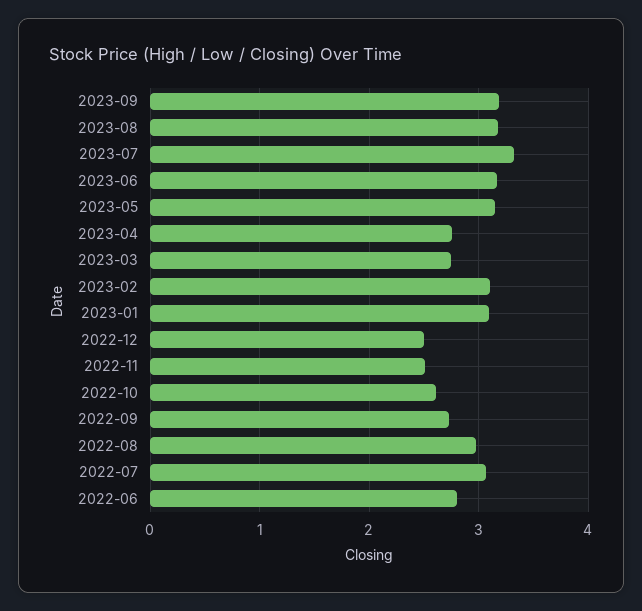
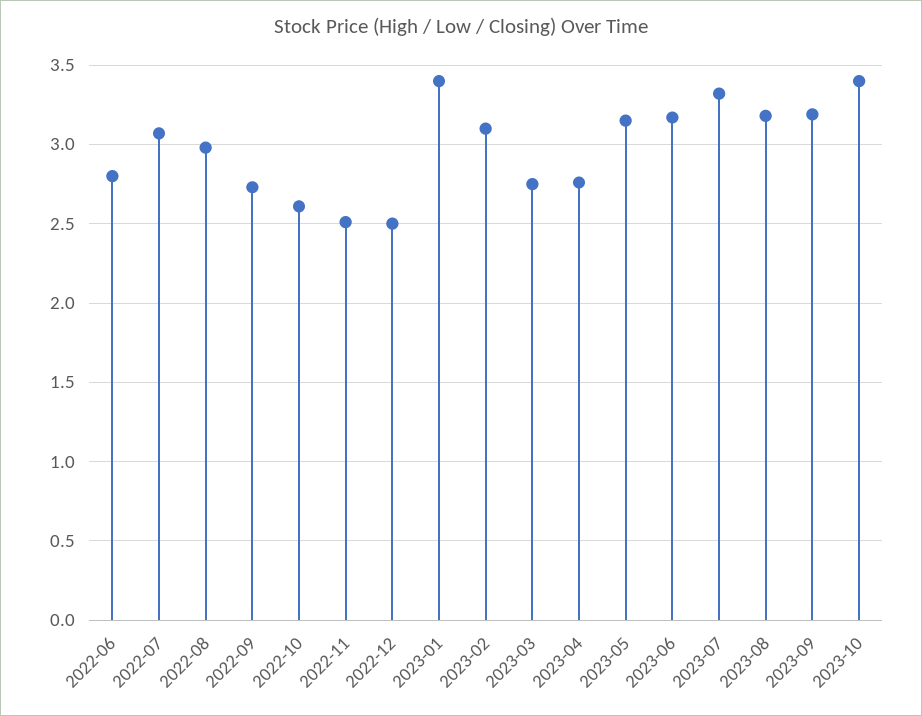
2023-01: 3.1 -> 3.4
2023-10: none -> 3.4

